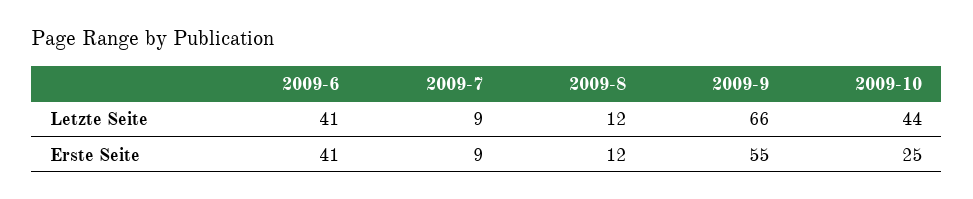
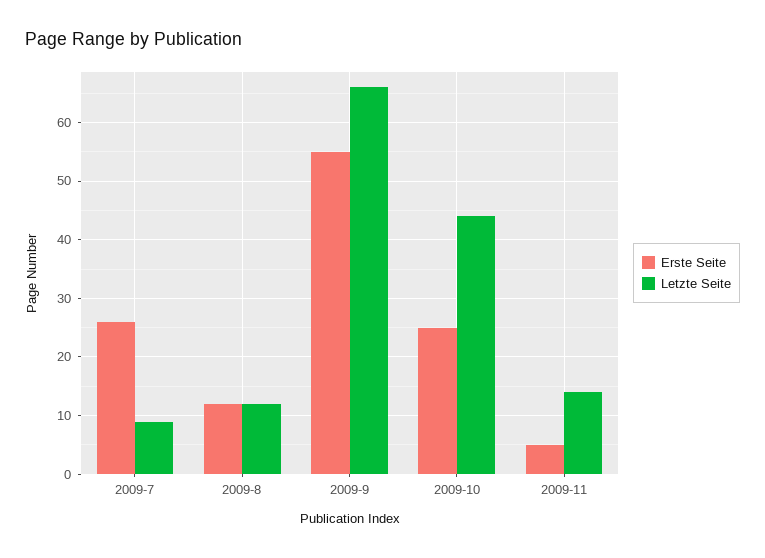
Letzte Seite, 2009-6: 41 -> none
Erste Seite, 2009-6: 41 -> none
Erste Seite, 2009-7: 9 -> 25
Erste Seite, 2009-11: none -> 5
Letzte Seite, 2009-11: none -> 15

